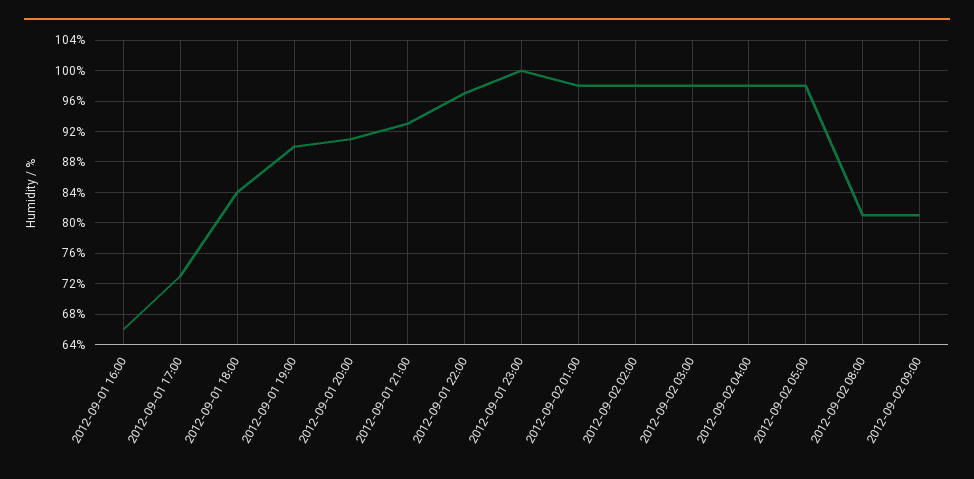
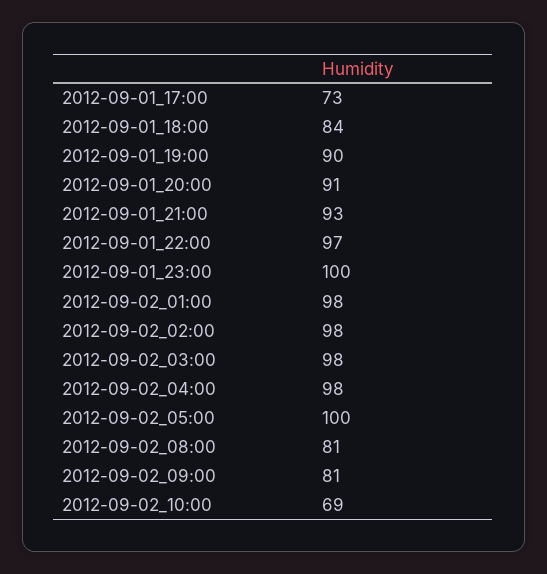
2012-09-01 16:00: 66 -> none
2012-09-02 05:00: 98 -> 100
2012-09-02_10:00: none -> 69

